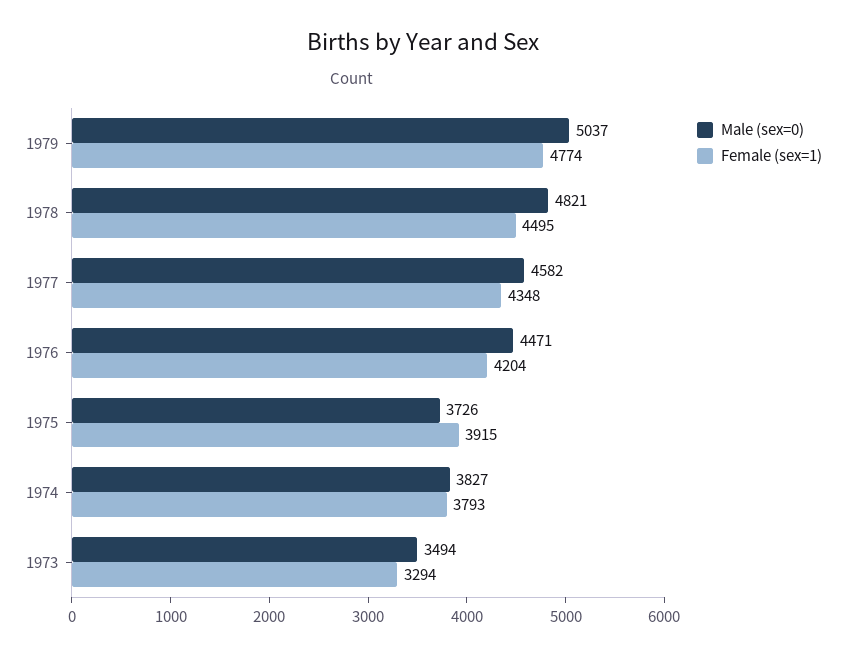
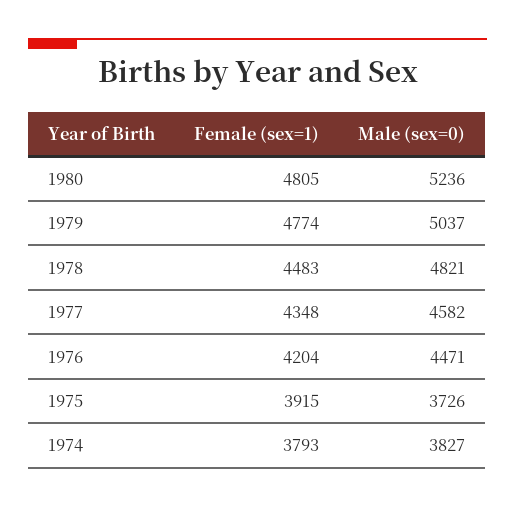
Female (sex=1), 1978: 4495 -> 4483
Male (sex=0), 1973: 3494 -> none
Female (sex=1), 1973: 3294 -> none
Female (sex=1), 1980: none -> 4805
Male (sex=0), 1980: none -> 5236

